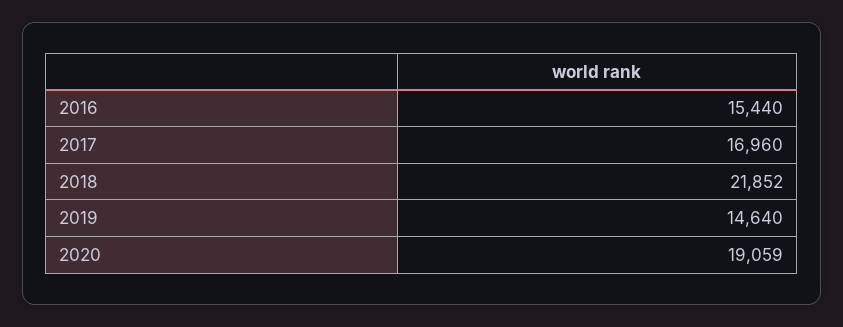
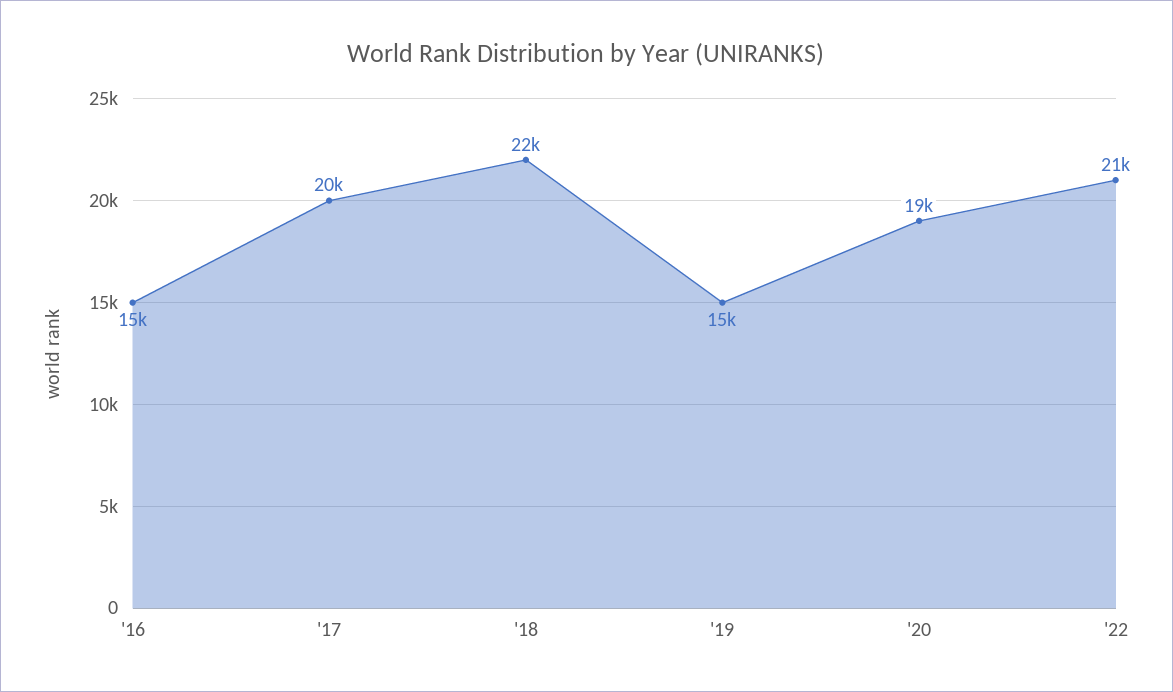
2017: 16960 -> 20000
'22: none -> 21000

